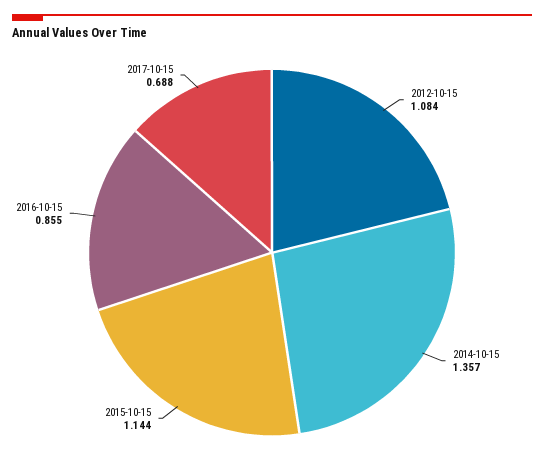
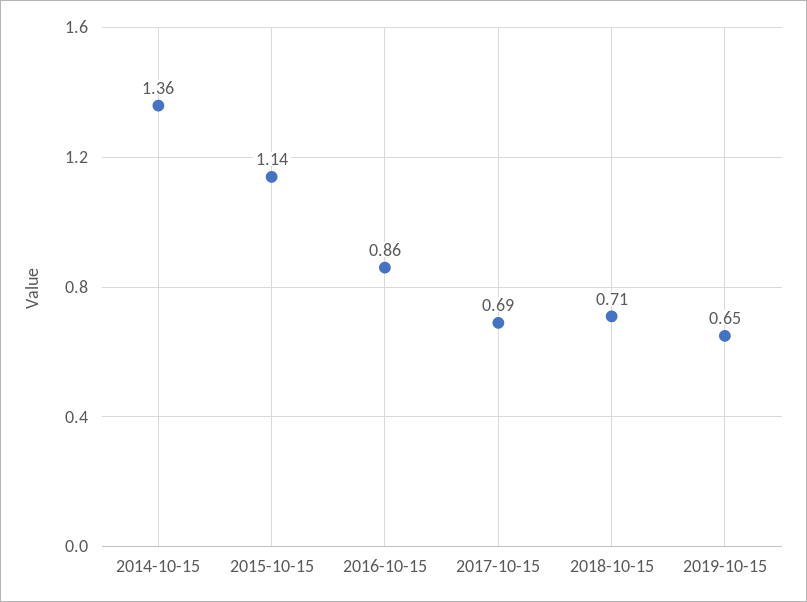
2012-10-15: 1.084 -> none
2018-10-15: none -> 0.71
2019-10-15: none -> 0.65

